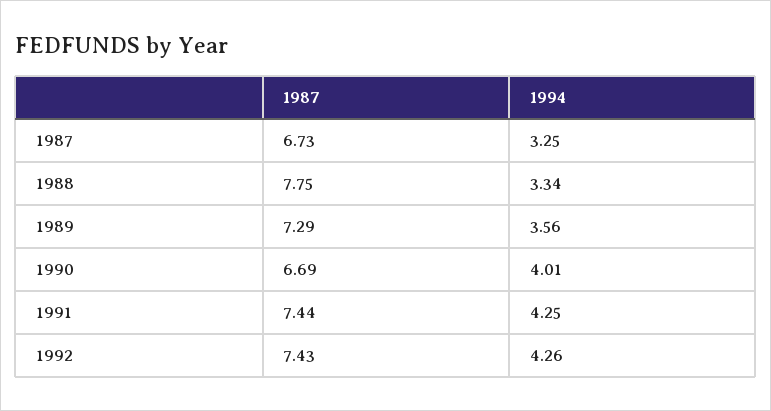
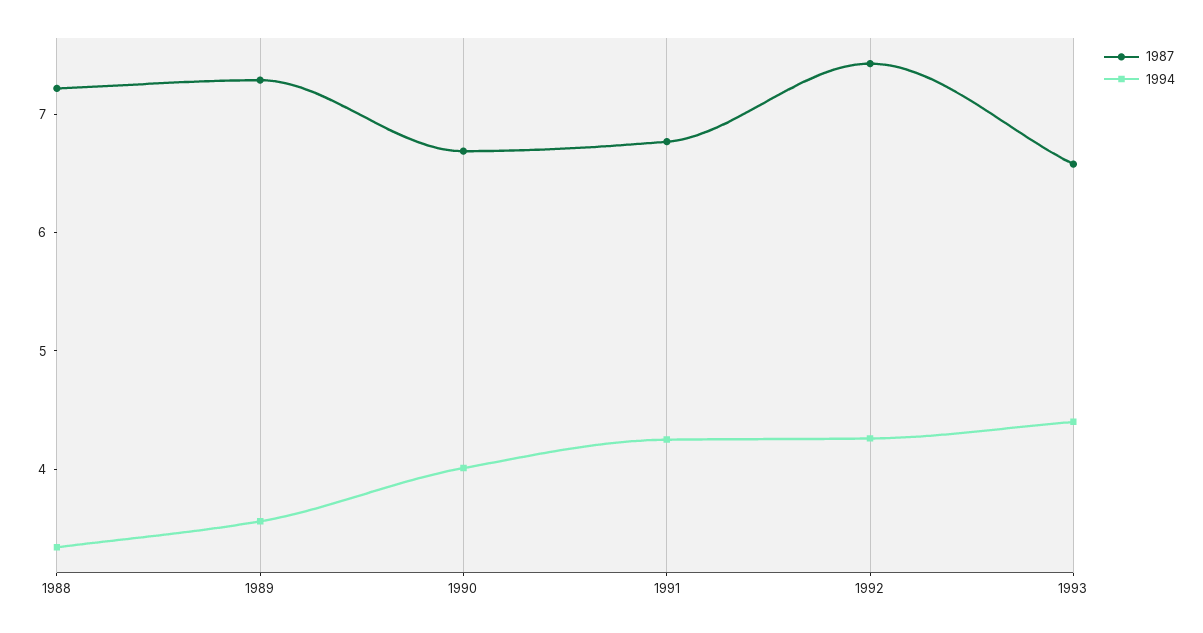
1987, 1987: 6.73 -> none
1994, 1987: 3.25 -> none
1987, 1988: 7.75 -> 7.2
1987, 1991: 7.44 -> 6.8
1987, 1993: none -> 6.6
1994, 1993: none -> 4.4

